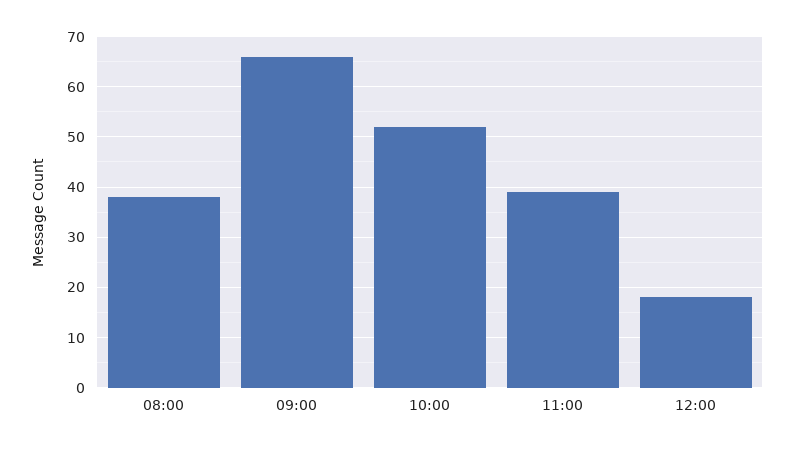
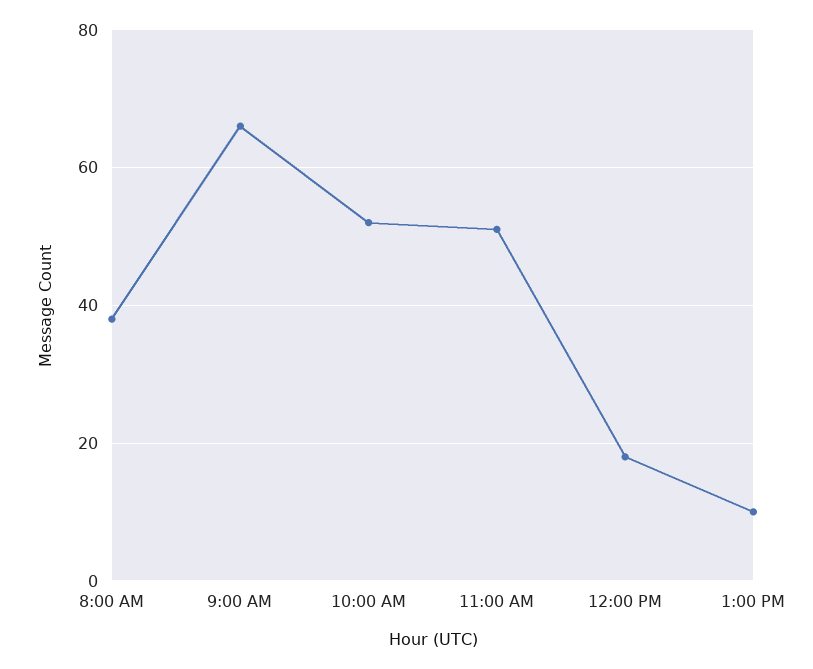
11:00: 40 -> 50
1:00 PM: none -> 10

